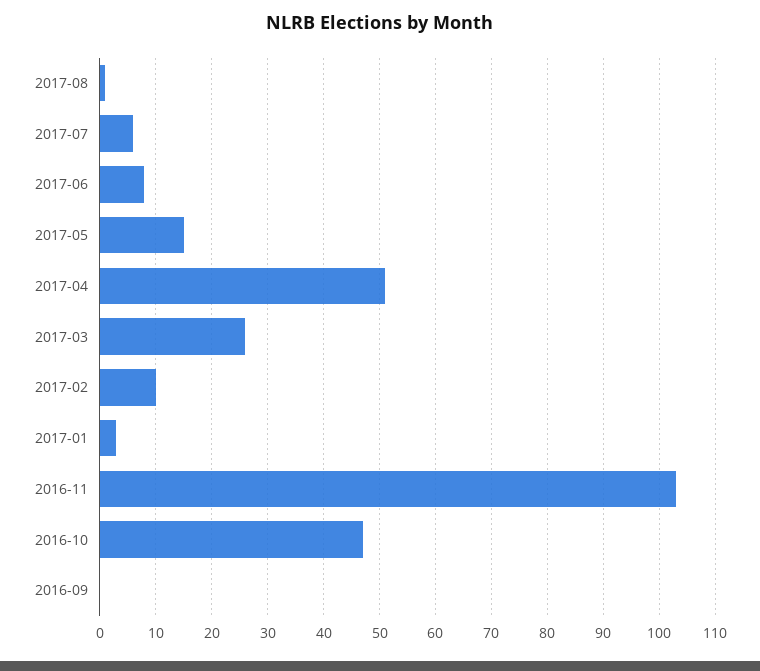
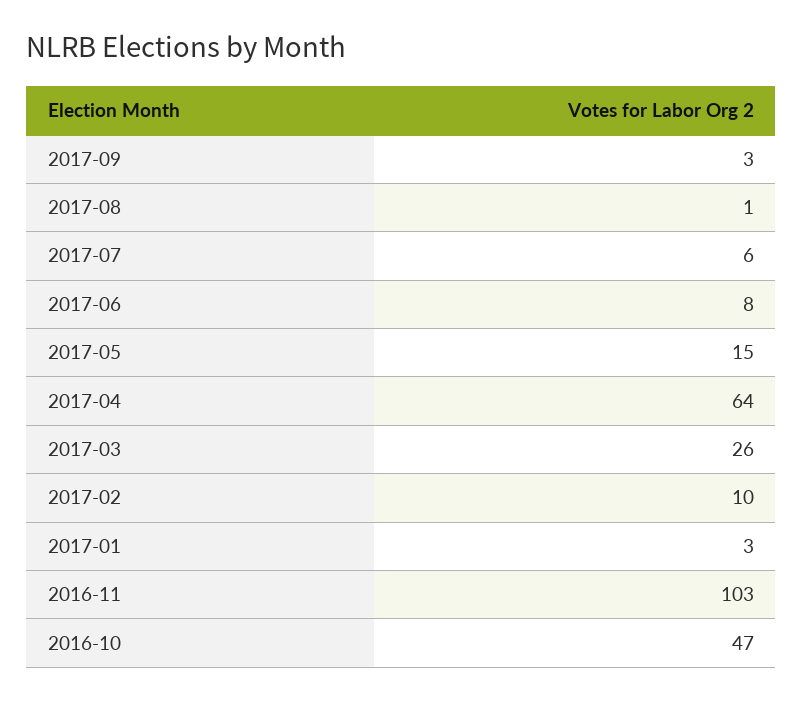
2017-04: 50 -> 64
2016-09: 0 -> none
2017-09: none -> 3

